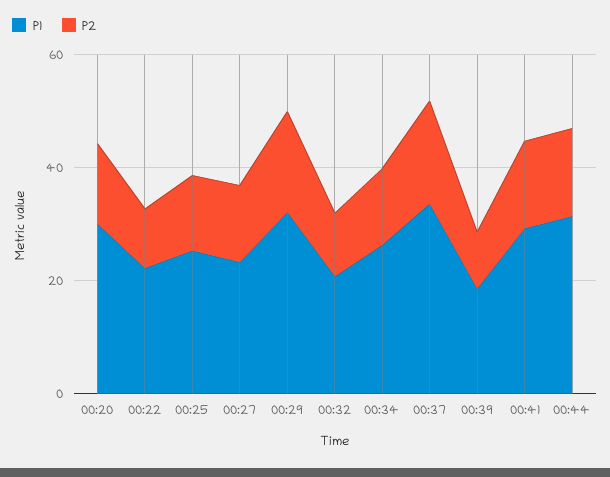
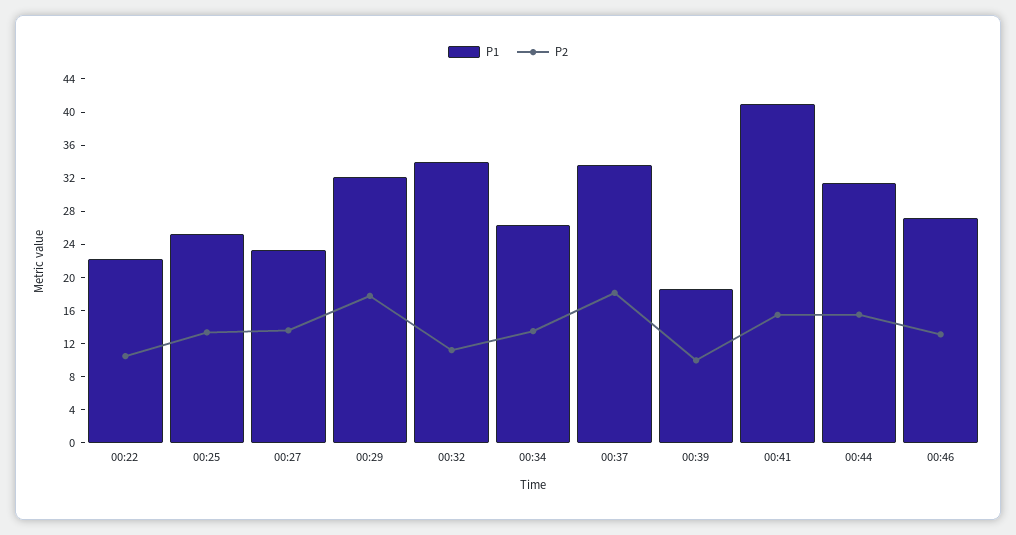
P1, 00:20: 30 -> none
P2, 00:20: 15 -> none
P1, 00:32: 20 -> 34
P1, 00:41: 30 -> 41
P1, 00:46: none -> 27
P2, 00:46: none -> 13

